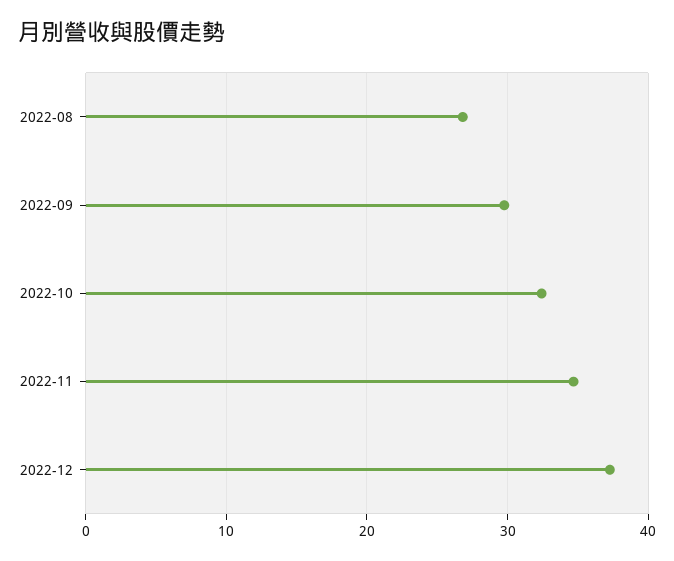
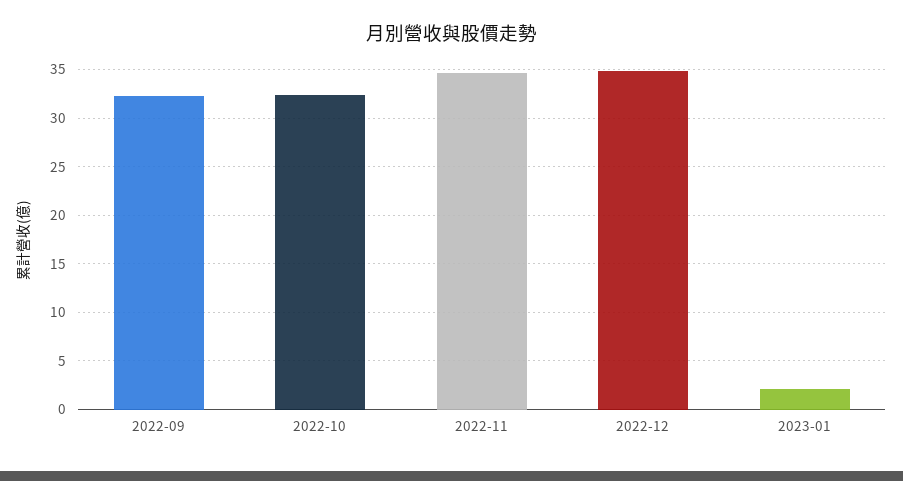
2022-08: 27 -> none
2022-09: 30 -> 32
2022-12: 37 -> 35
2023-01: none -> 2

